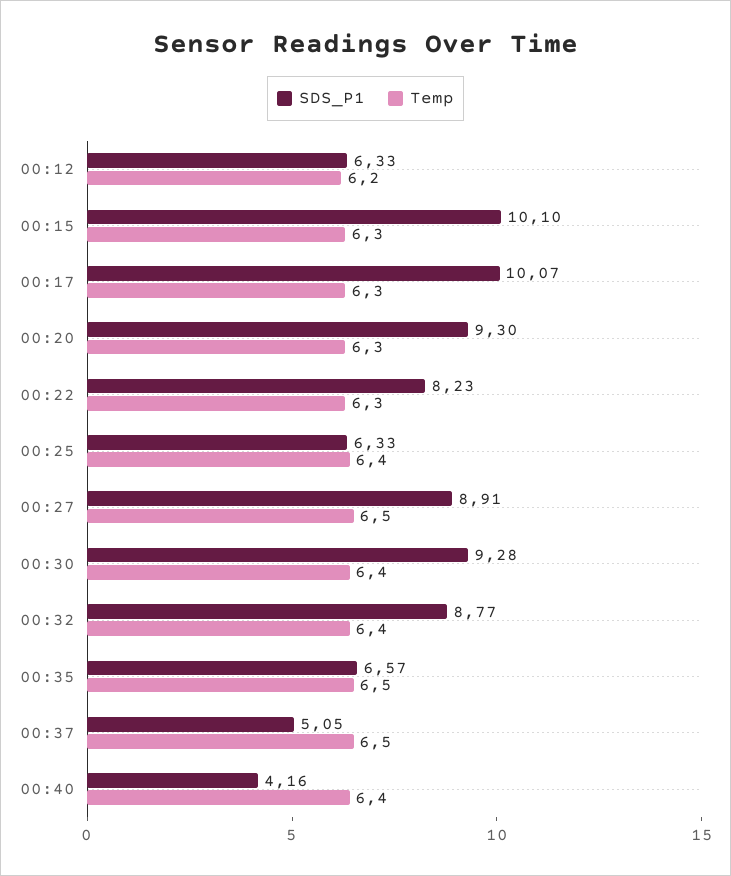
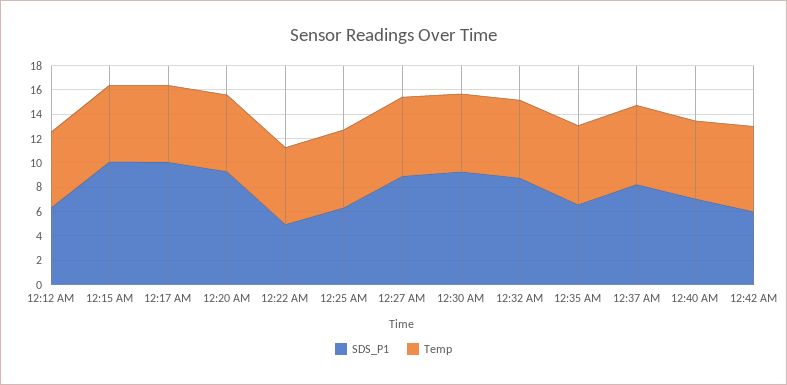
SDS_P1, 00:22: 8.23 -> 5
SDS_P1, 00:37: 5.05 -> 8
SDS_P1, 00:40: 4.16 -> 7
SDS_P1, 12:42 AM: none -> 6
Temp, 12:42 AM: none -> 7

